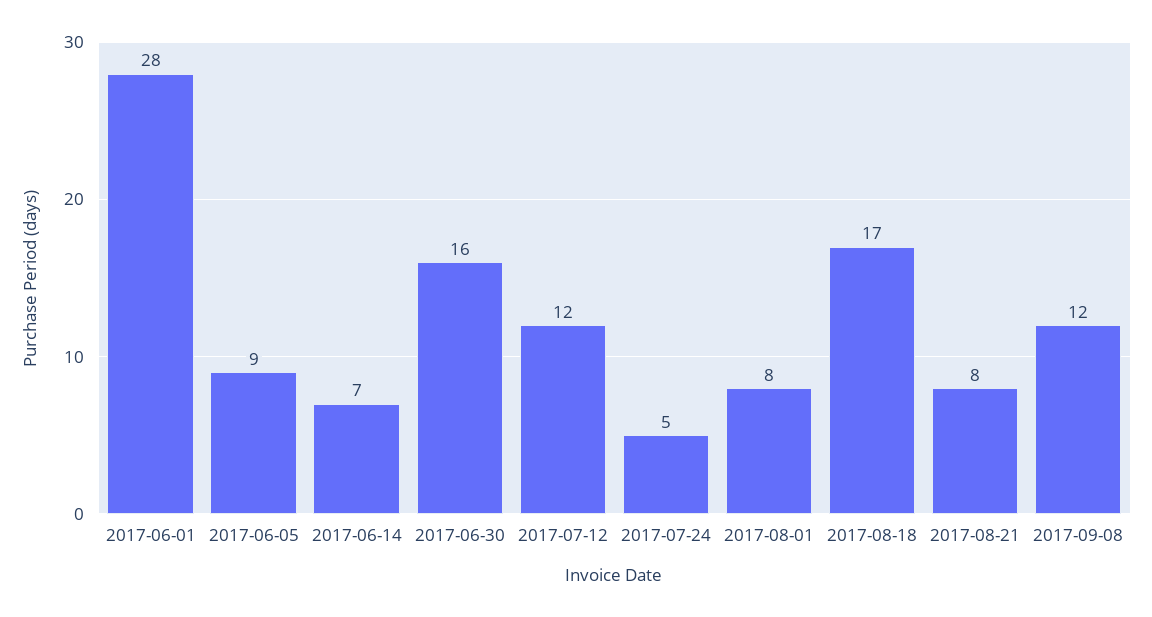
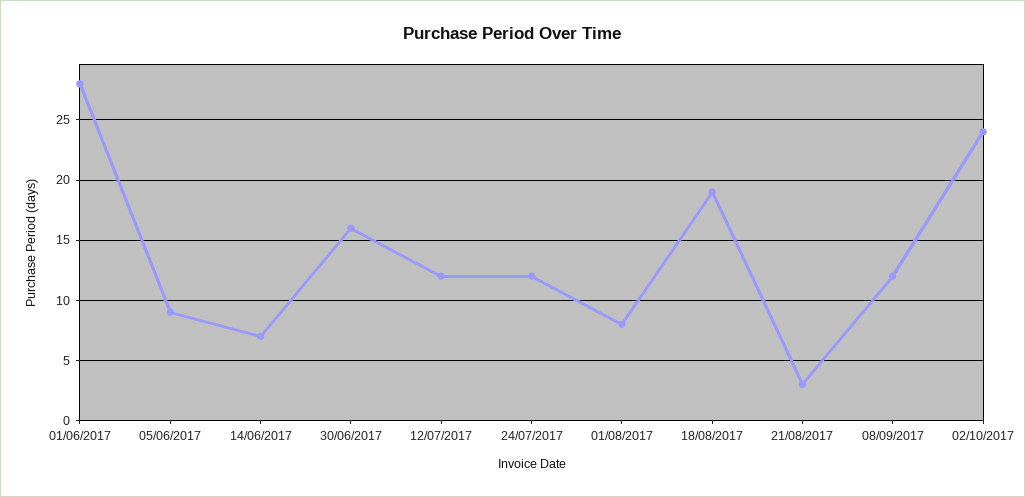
2017-07-24: 5 -> 12
2017-08-18: 17 -> 19
2017-08-21: 8 -> 3
02/10/2017: none -> 24

